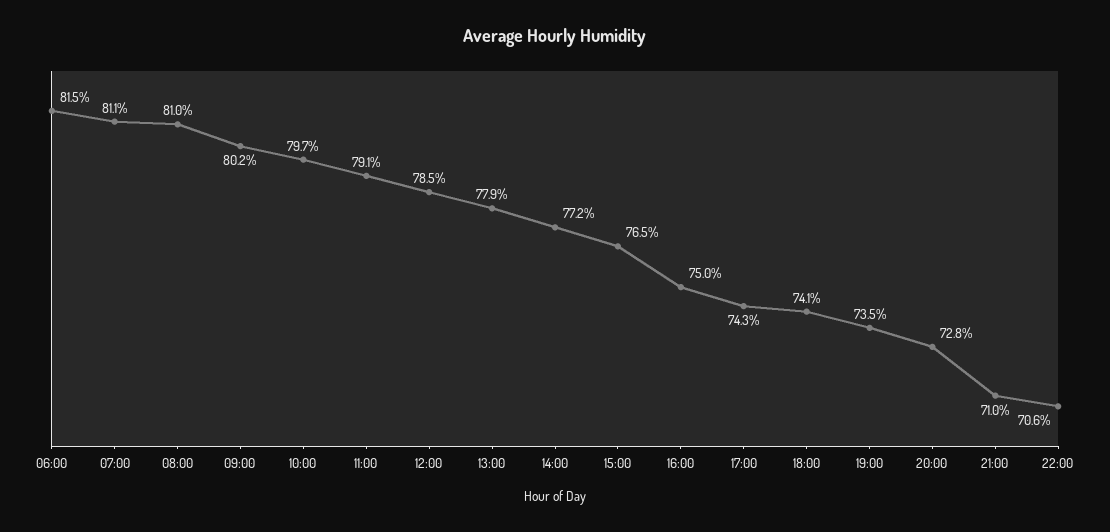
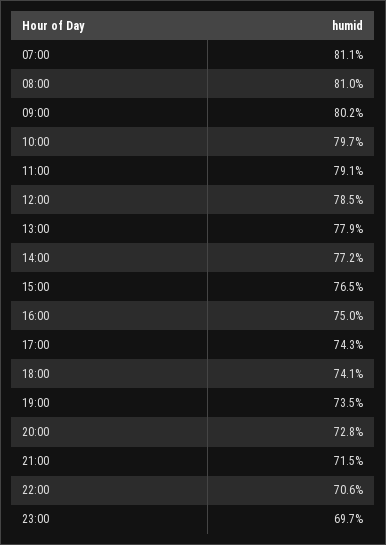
06:00: 81.5 -> none
21:00: 71 -> 71.5
23:00: none -> 69.7

